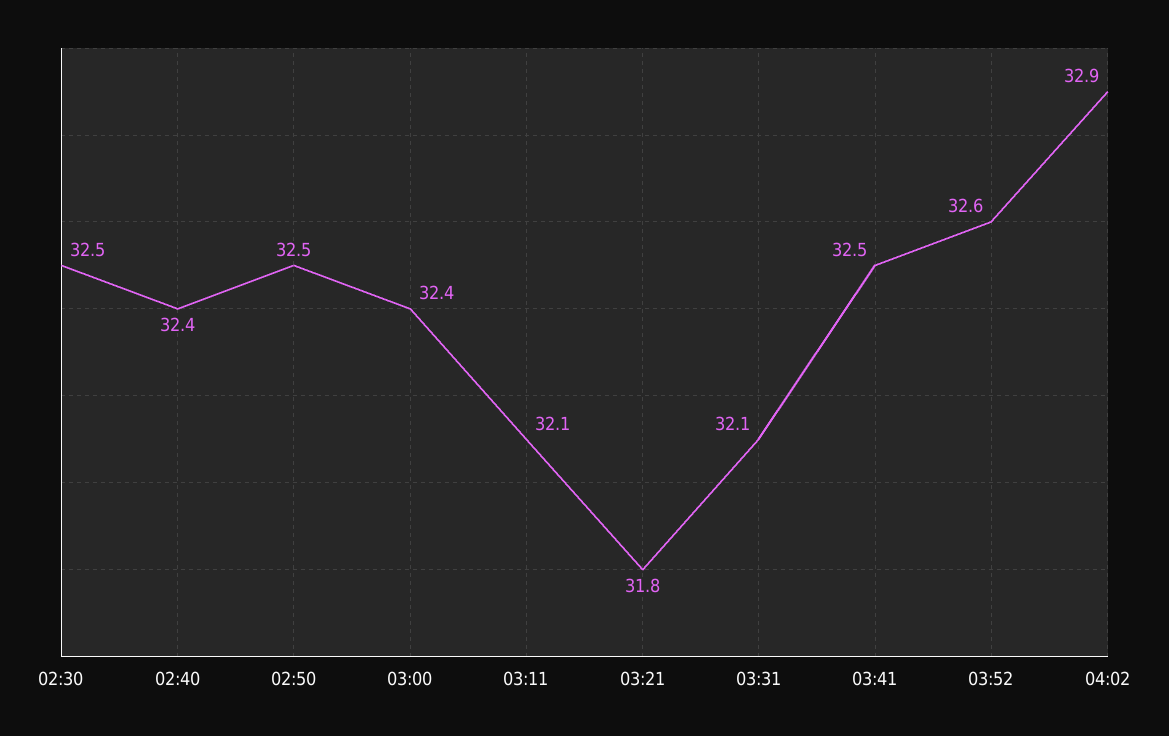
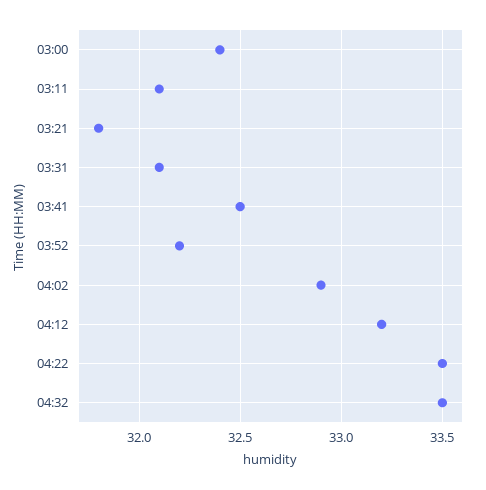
02:30: 32.5 -> none
02:40: 32.4 -> none
02:50: 32.5 -> none
03:52: 32.6 -> 32.2
04:12: none -> 33.2
04:22: none -> 33.5
04:32: none -> 33.5

